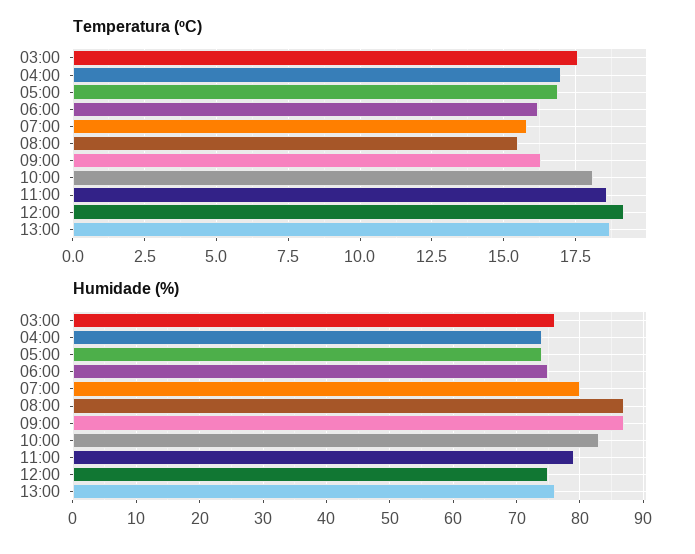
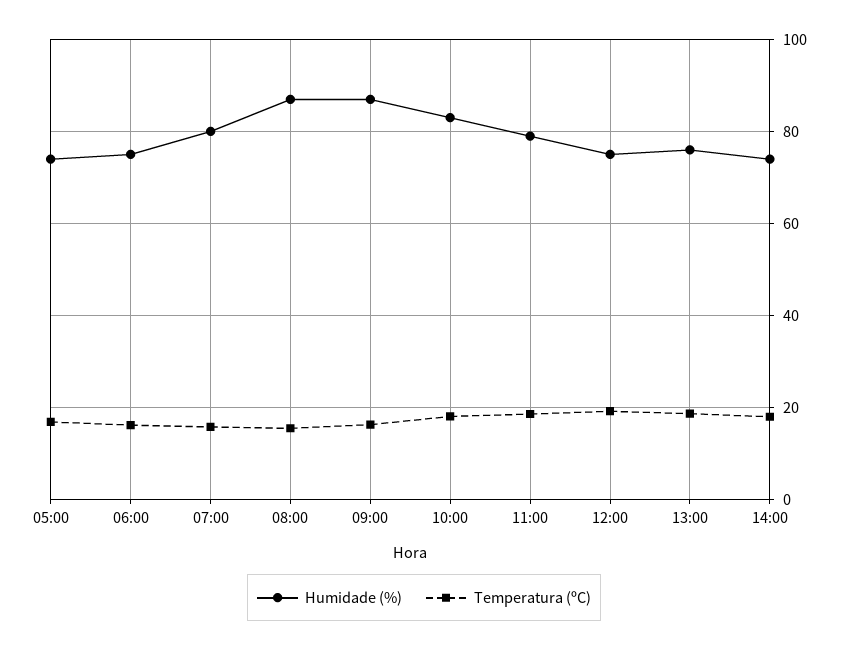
Temperatura (ºC), 03:00: 17.5 -> none
Temperatura (ºC), 04:00: 17 -> none
Humidade (%), 03:00: 76 -> none
Humidade (%), 04:00: 74 -> none
Humidade (%), 14:00: none -> 74
Temperatura (ºC), 14:00: none -> 18

